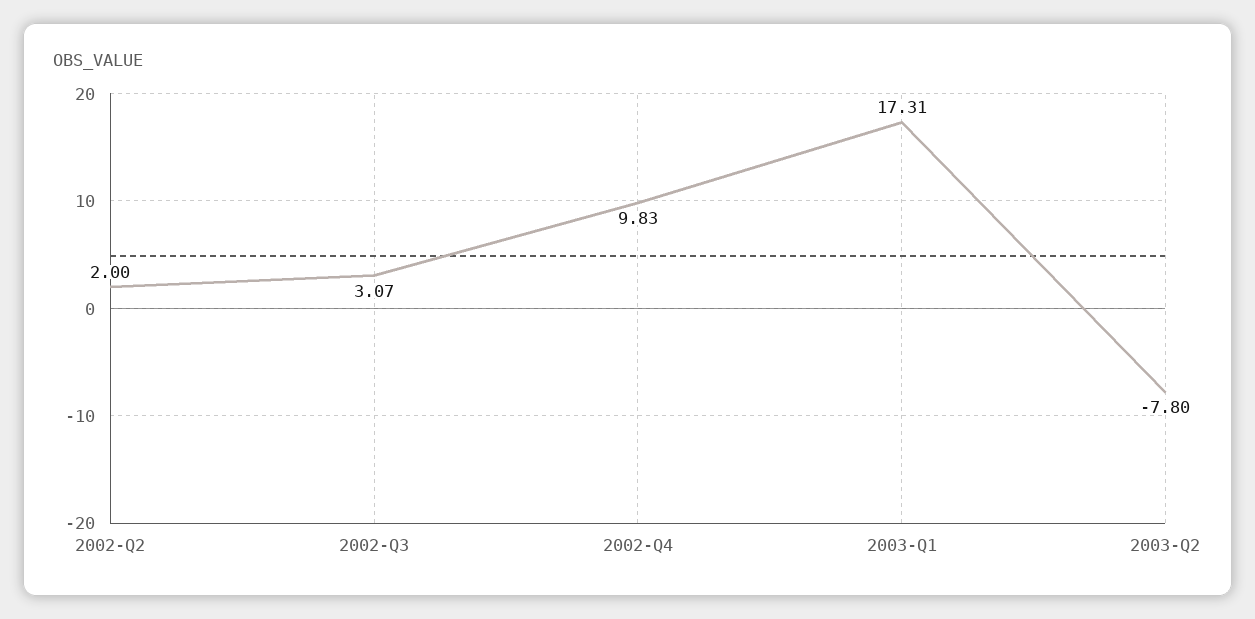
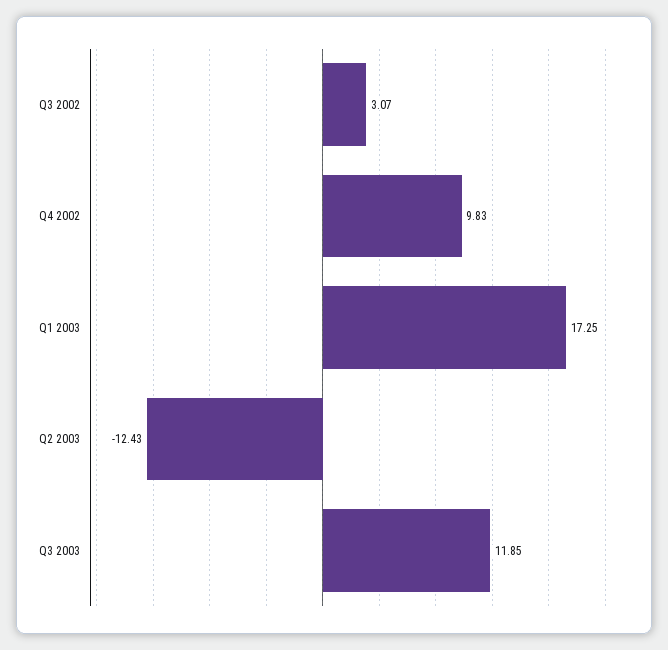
2002-Q2: 2 -> none
2003-Q1: 17.31 -> 17.25
2003-Q2: -7.8 -> -12.43
Q3 2003: none -> 11.85

